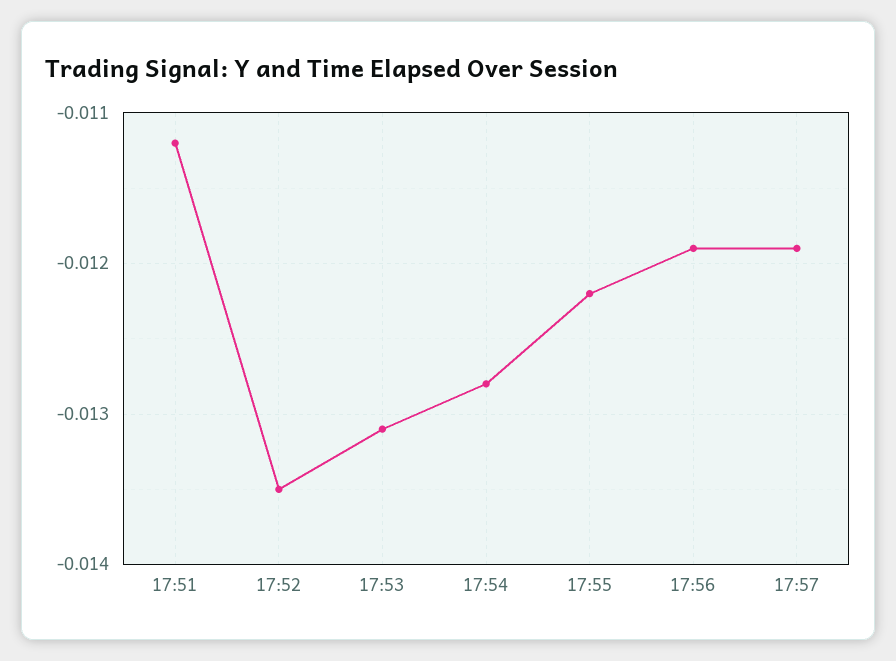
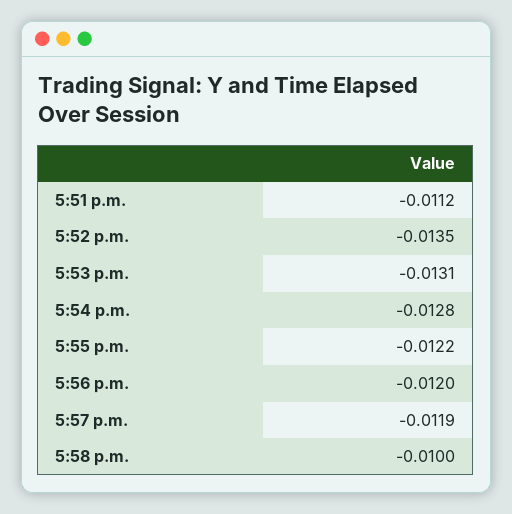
17:56: -0.0119 -> -0.012
5:58 p.m.: none -> -0.01

